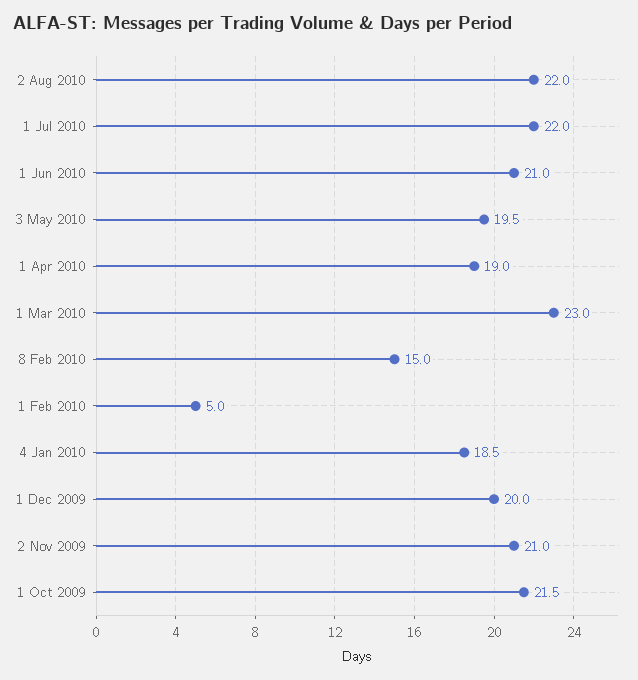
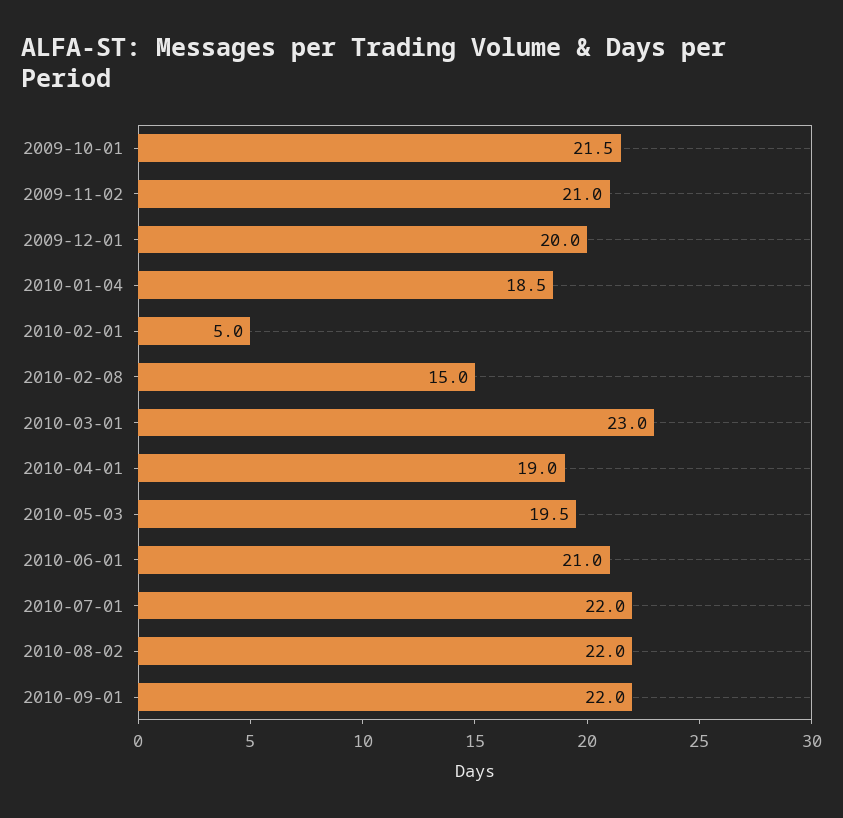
2010-09-01: none -> 22

